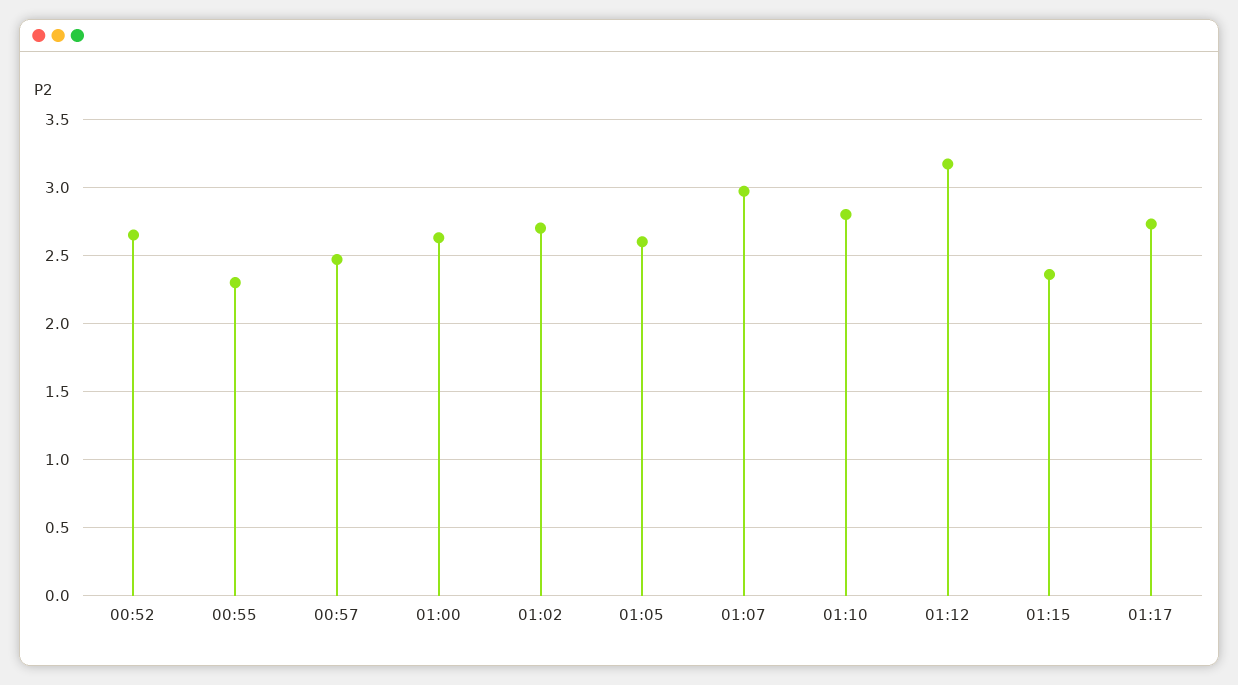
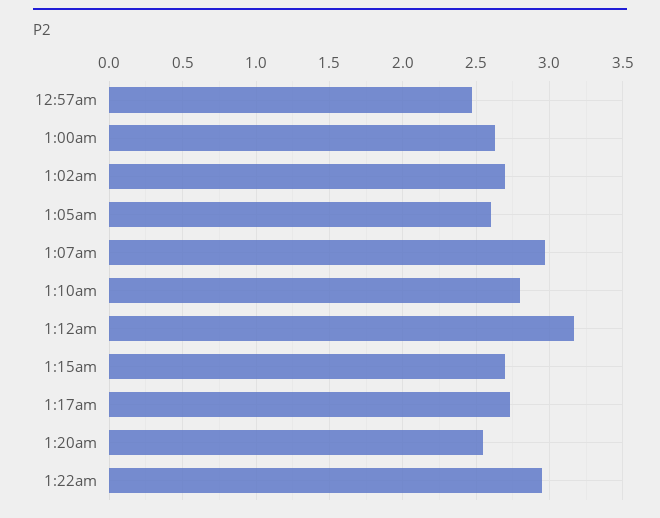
00:52: 2.65 -> none
00:55: 2.3 -> none
01:15: 2.35 -> 2.7
1:20am: none -> 2.55
1:22am: none -> 2.95

